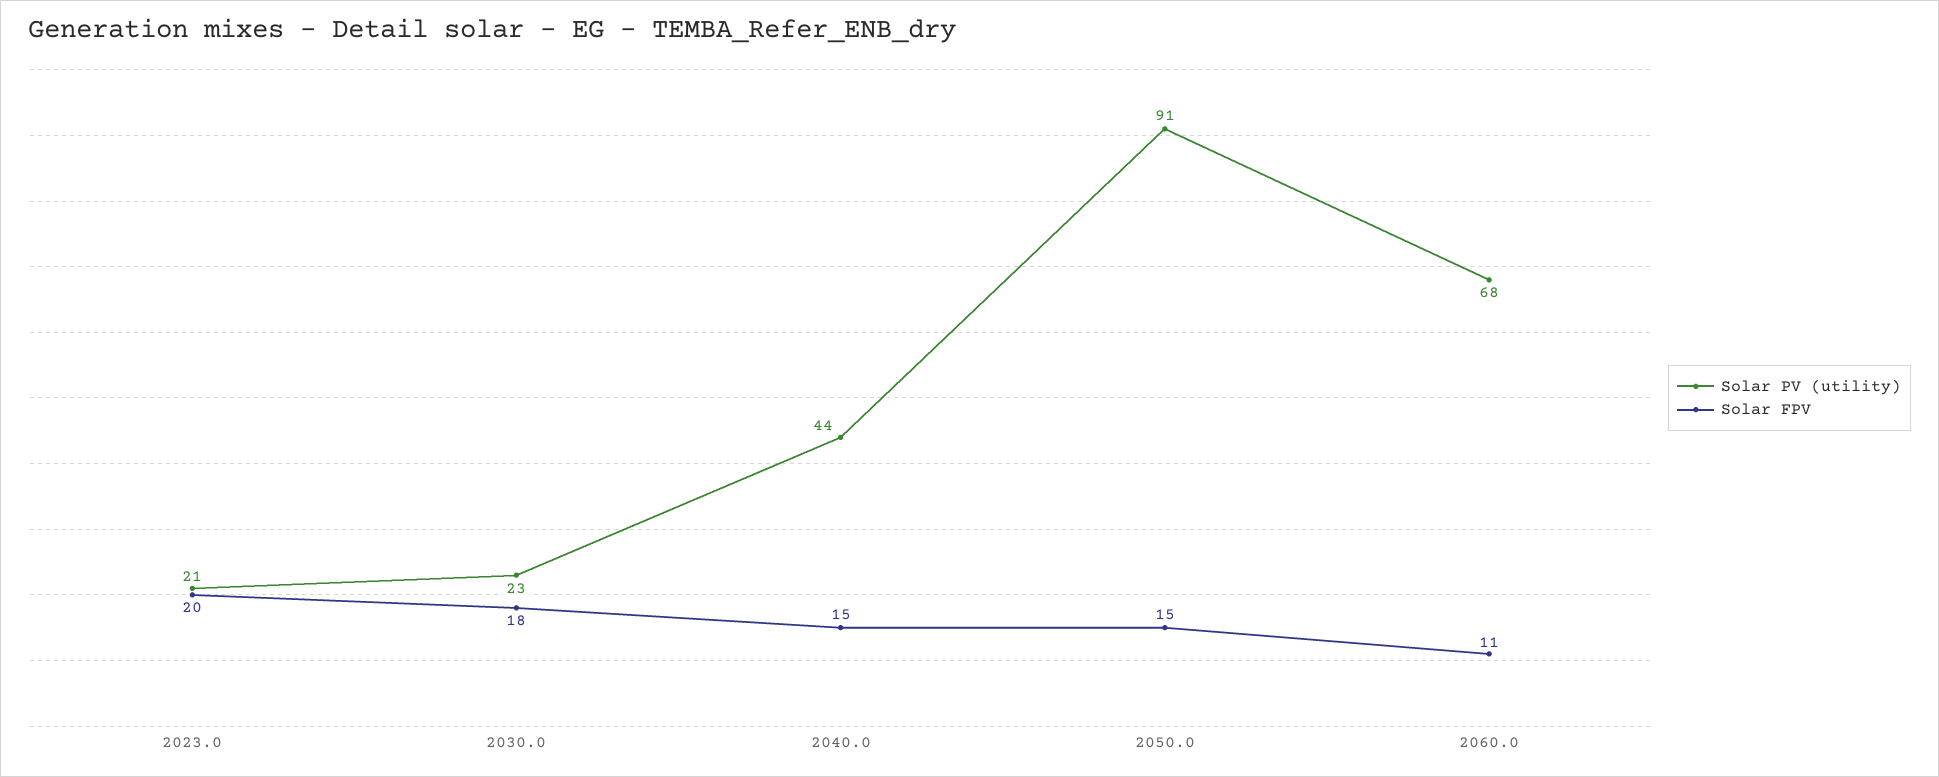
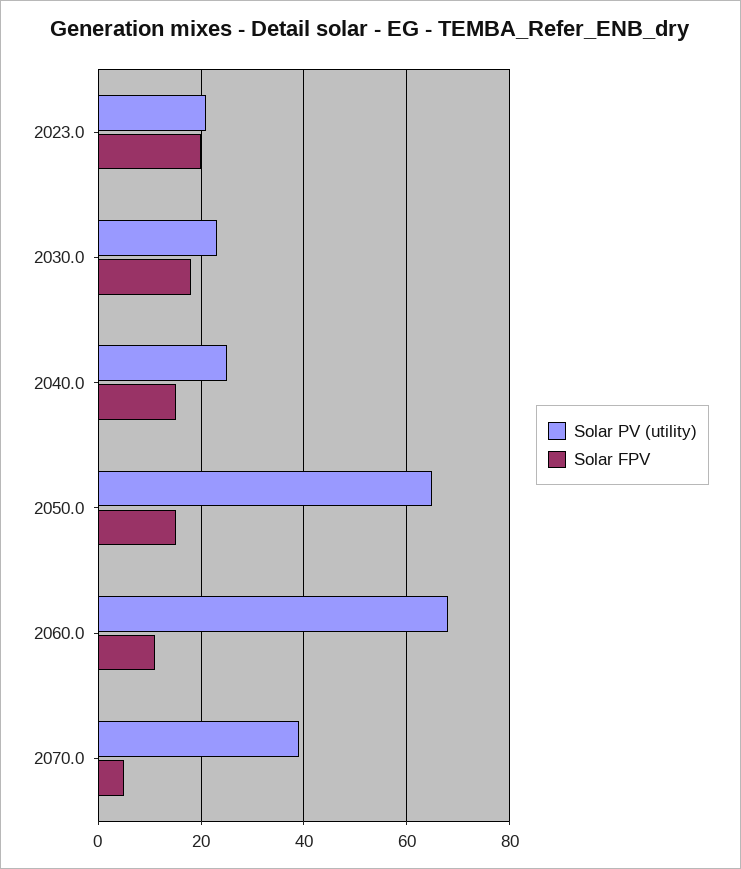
Solar PV (utility), 2040.0: 44 -> 25
Solar PV (utility), 2050.0: 91 -> 65
Solar PV (utility), 2070.0: none -> 40
Solar FPV, 2070.0: none -> 5

